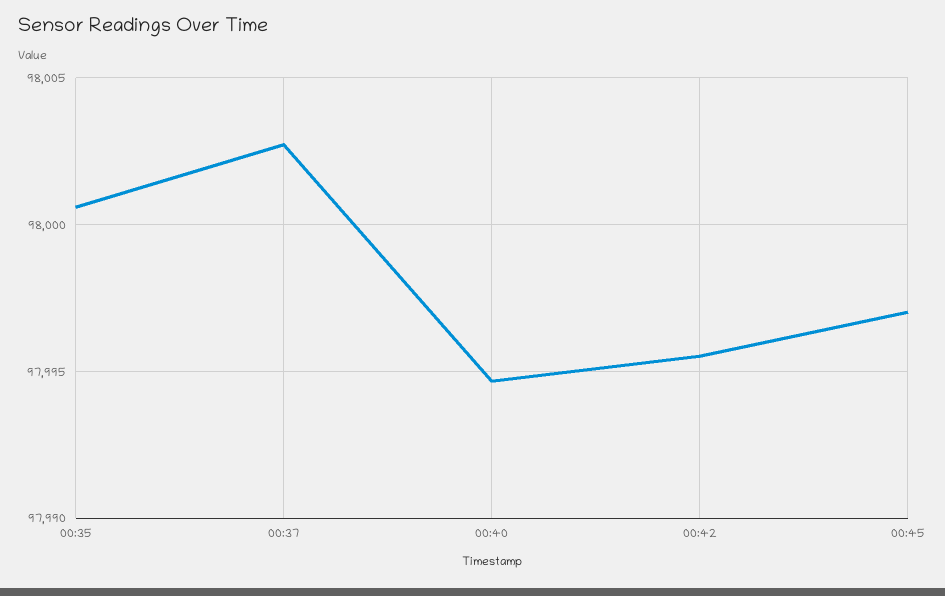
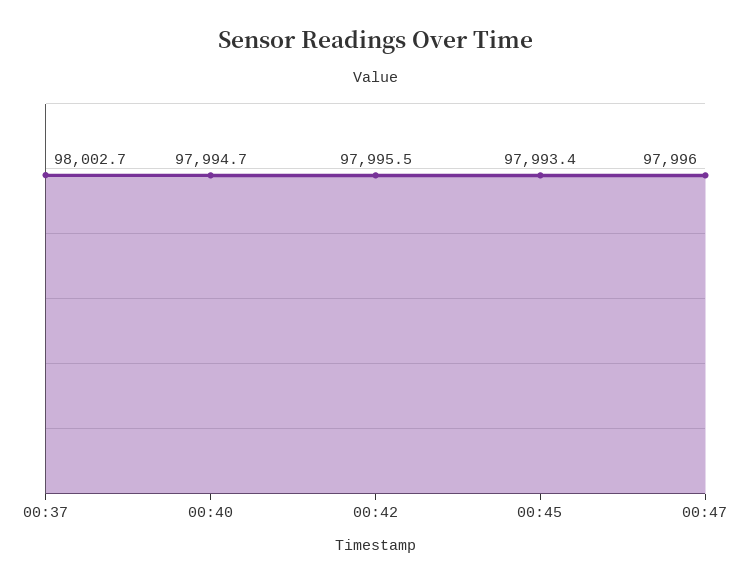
00:35: 98000.5 -> none
00:45: 97997 -> 97993.4
00:47: none -> 97996

